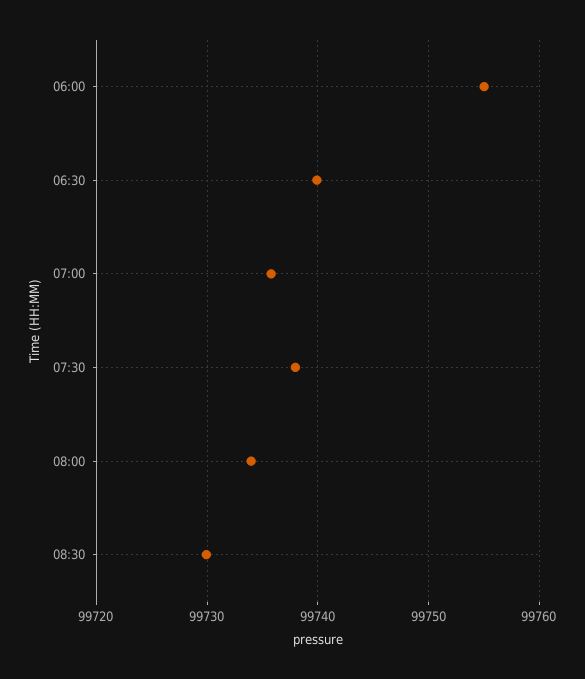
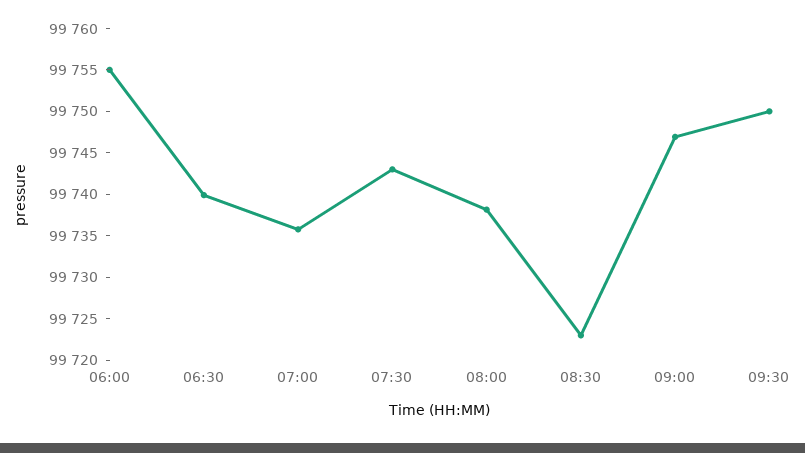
07:30: 99738 -> 99743
08:00: 99734 -> 99738
08:30: 99730 -> 99723
09:00: none -> 99747
09:30: none -> 99750

